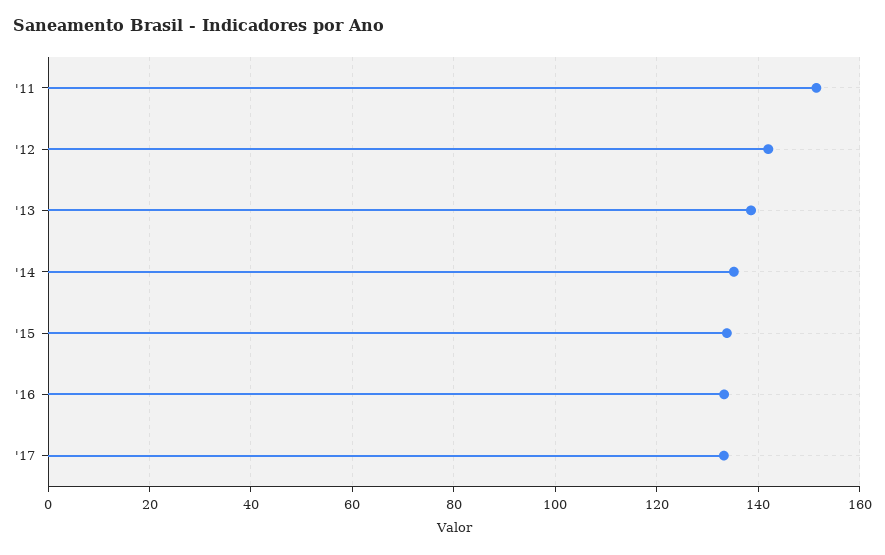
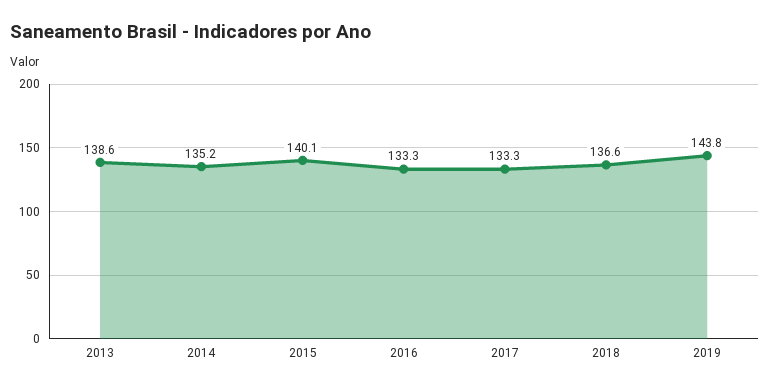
'11: 152 -> none
'12: 142 -> none
'15: 134 -> 140.1
2018: none -> 136.6
2019: none -> 143.8

